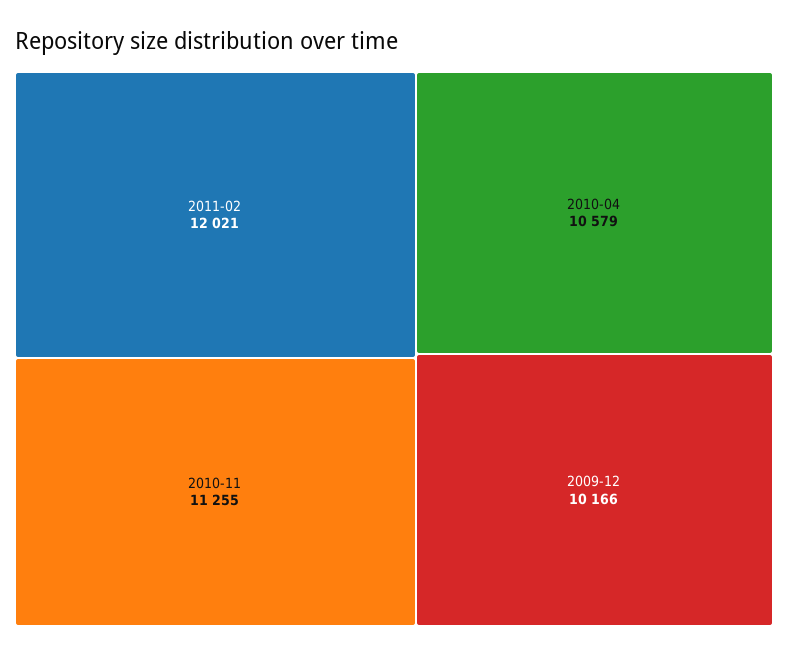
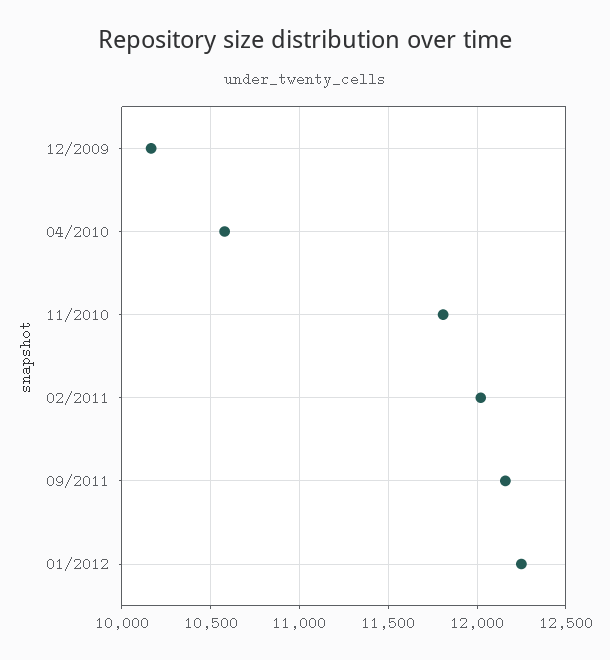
2010-11: 11255 -> 11800
09/2011: none -> 12150
01/2012: none -> 12250

